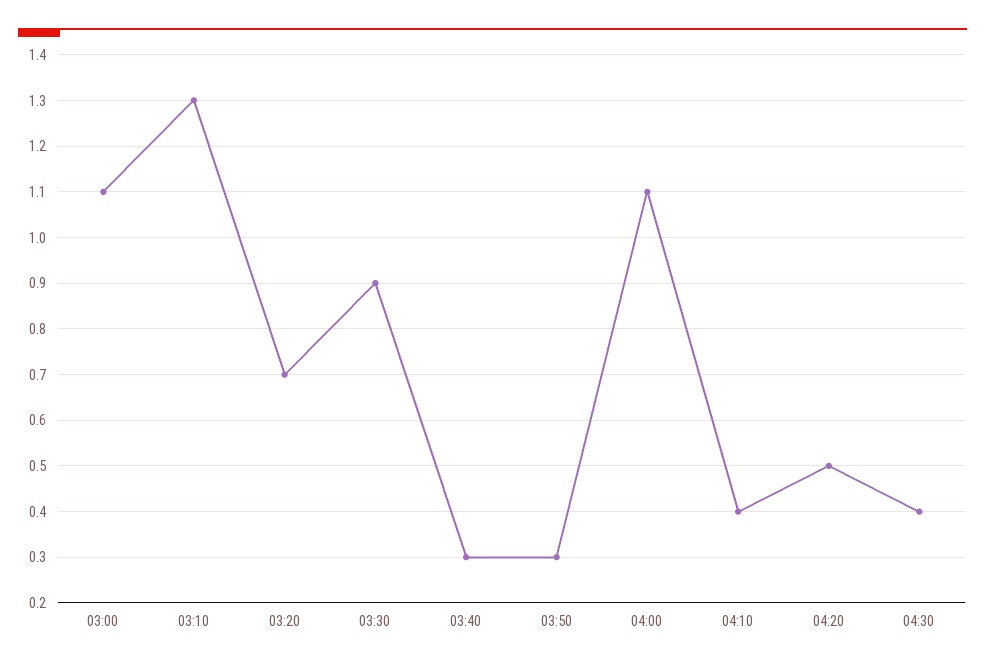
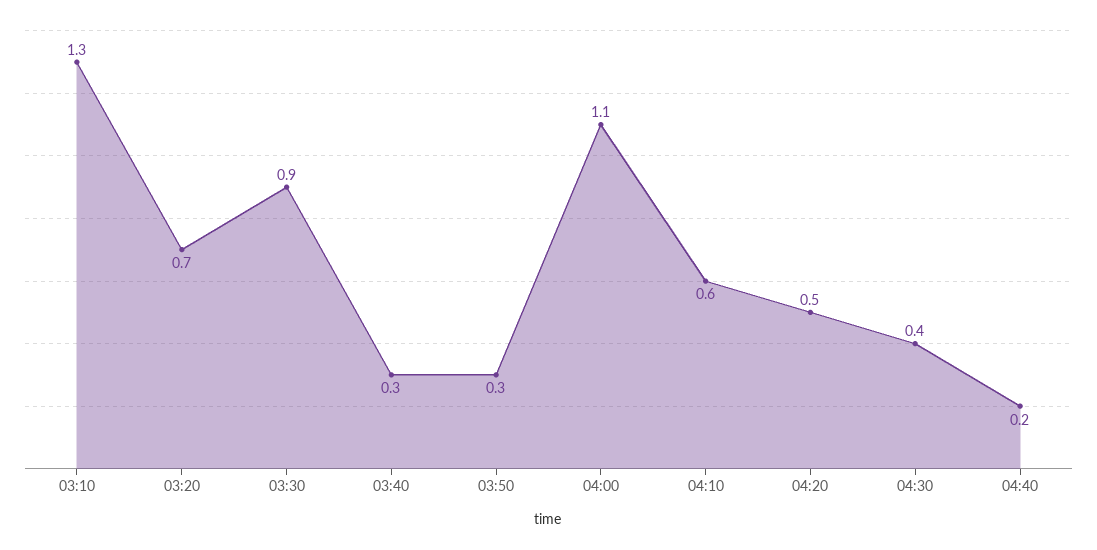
03:00: 1.1 -> none
04:10: 0.4 -> 0.6
04:40: none -> 0.2

